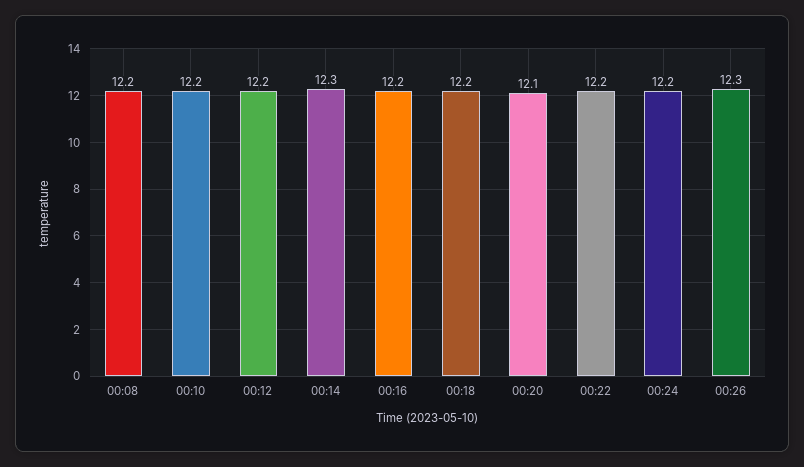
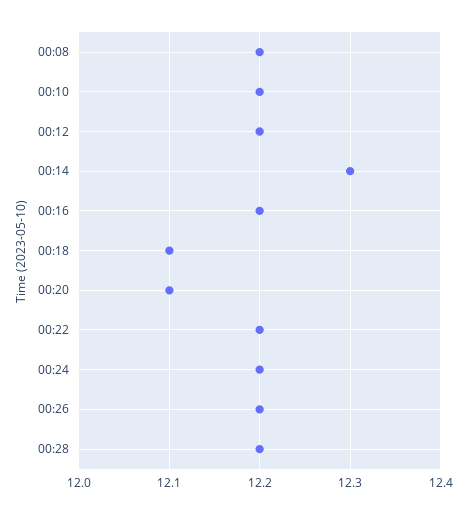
00:18: 12.2 -> 12.1
00:26: 12.3 -> 12.2
00:28: none -> 12.2

